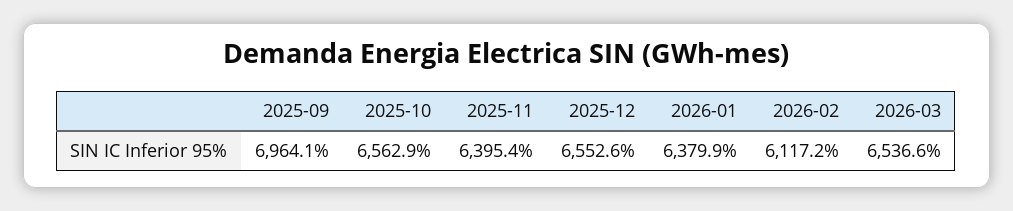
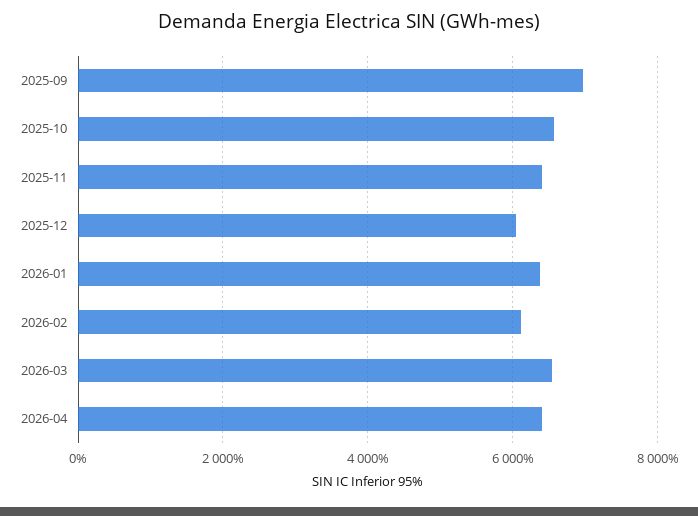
2025-12: 6552.6 -> 6000
2026-04: none -> 6400

